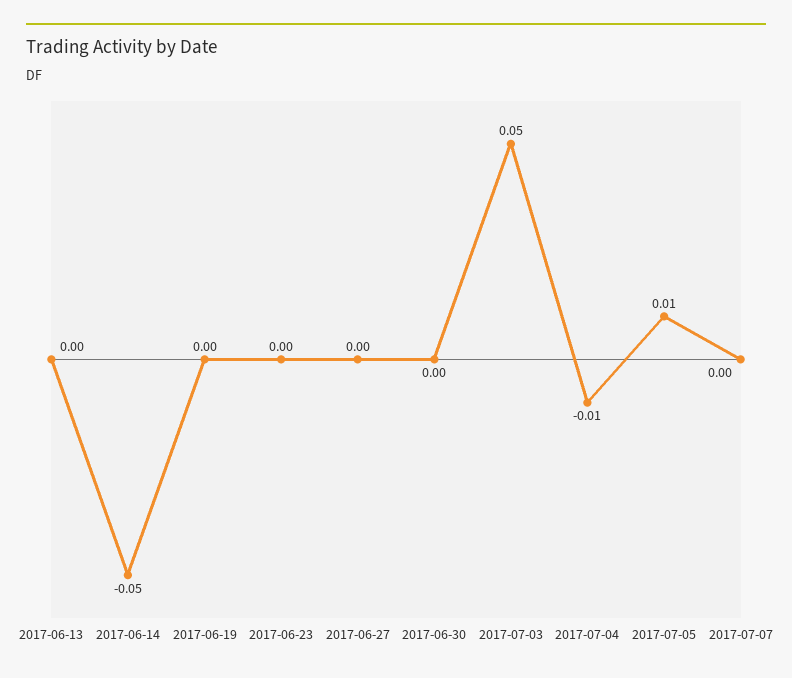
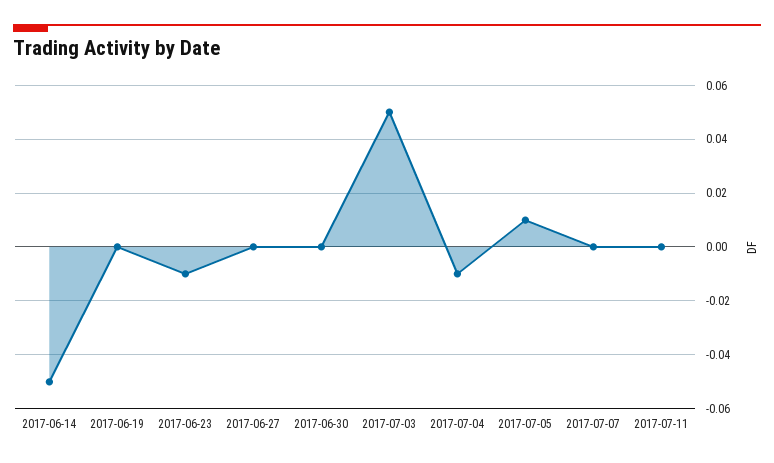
2017-06-13: 0 -> none
2017-06-23: 0 -> -0.01
2017-07-11: none -> 0

